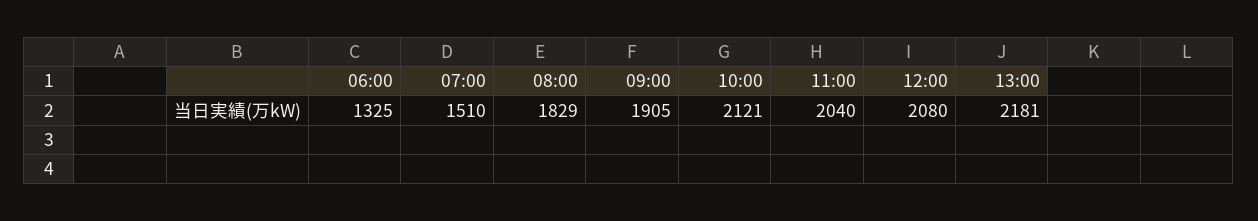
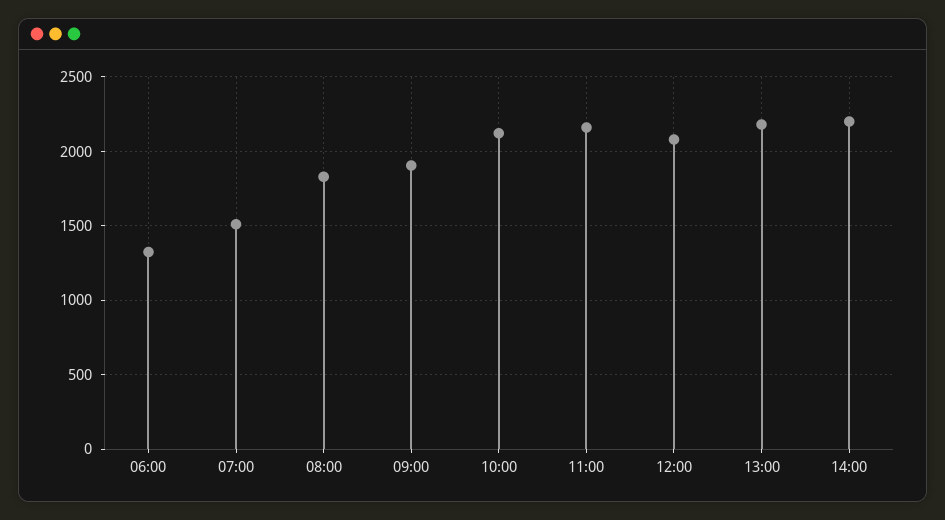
11:00: 2040 -> 2150
14:00: none -> 2200

